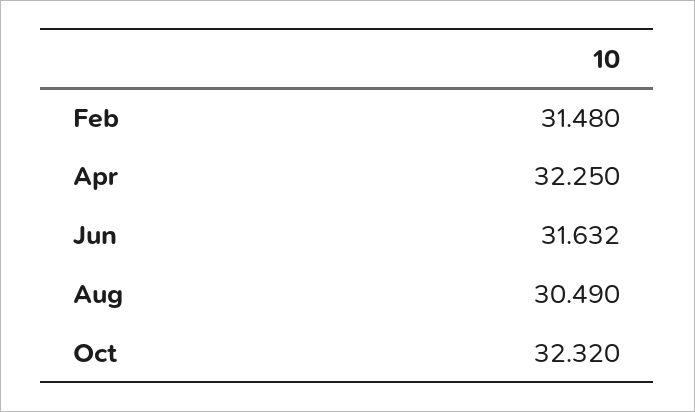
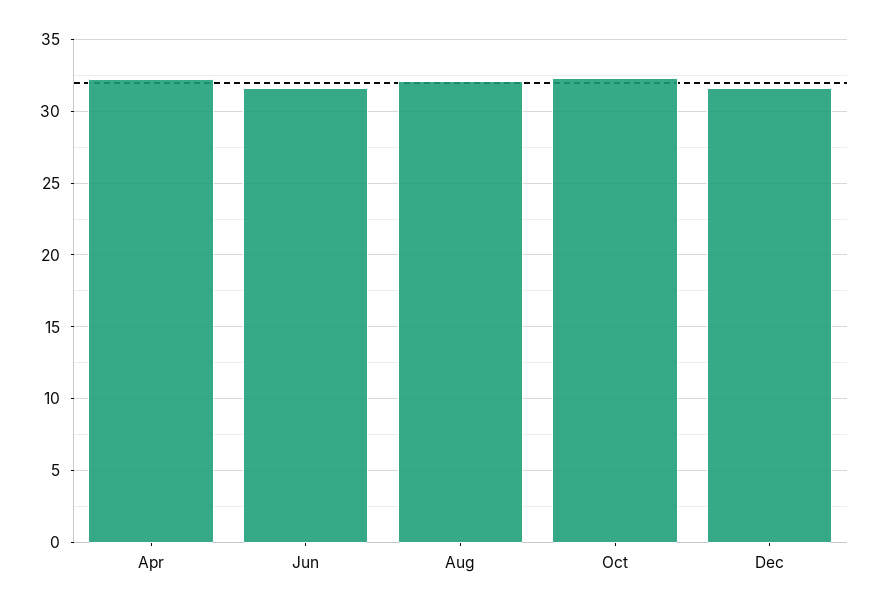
Feb: 31.48 -> none
Aug: 30.49 -> 32
Dec: none -> 31.5

